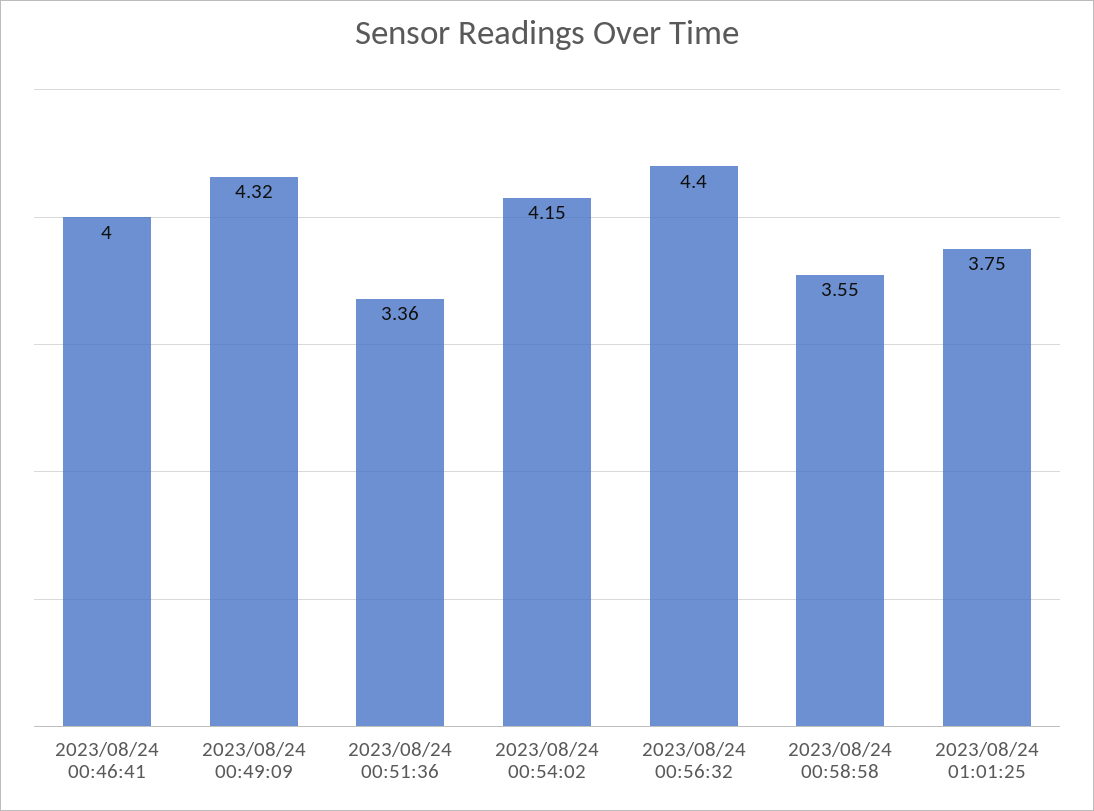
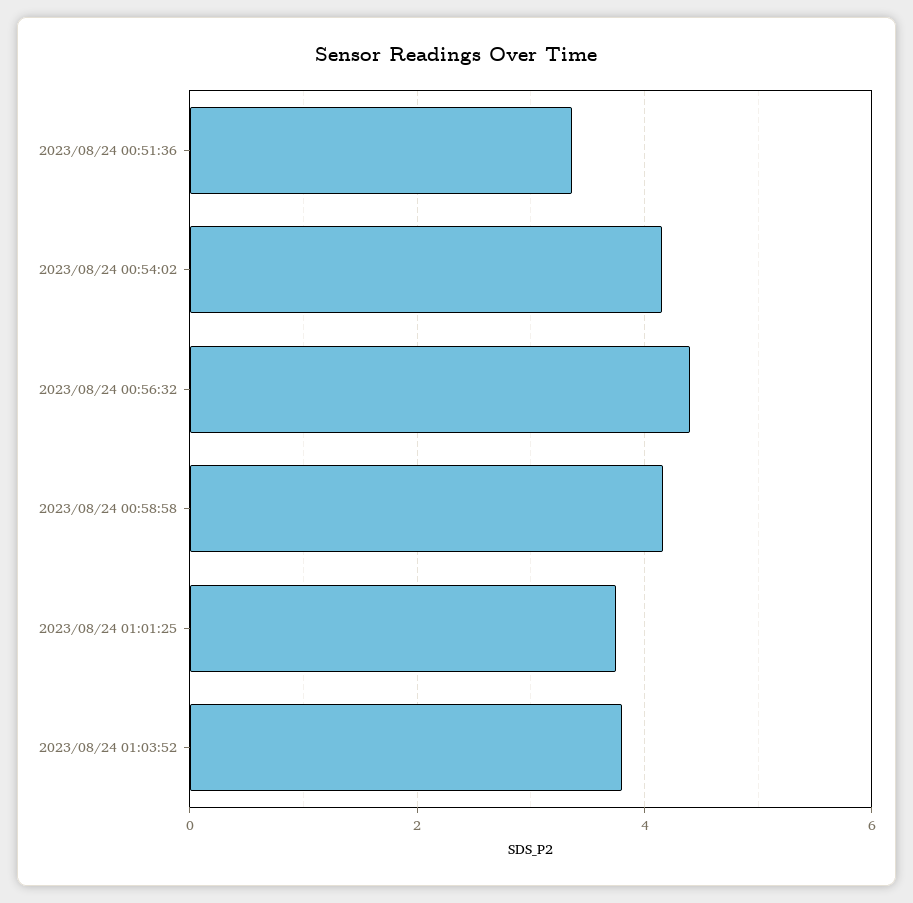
2023/08/24 00:46:41: 4 -> none
2023/08/24 00:49:09: 4.32 -> none
2023/08/24 00:58:58: 3.55 -> 4.2
2023/08/24 01:03:52: none -> 3.8

